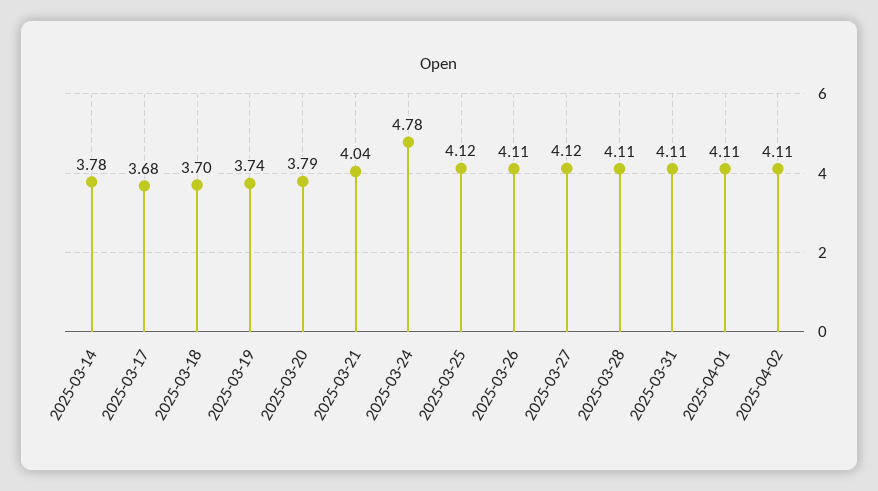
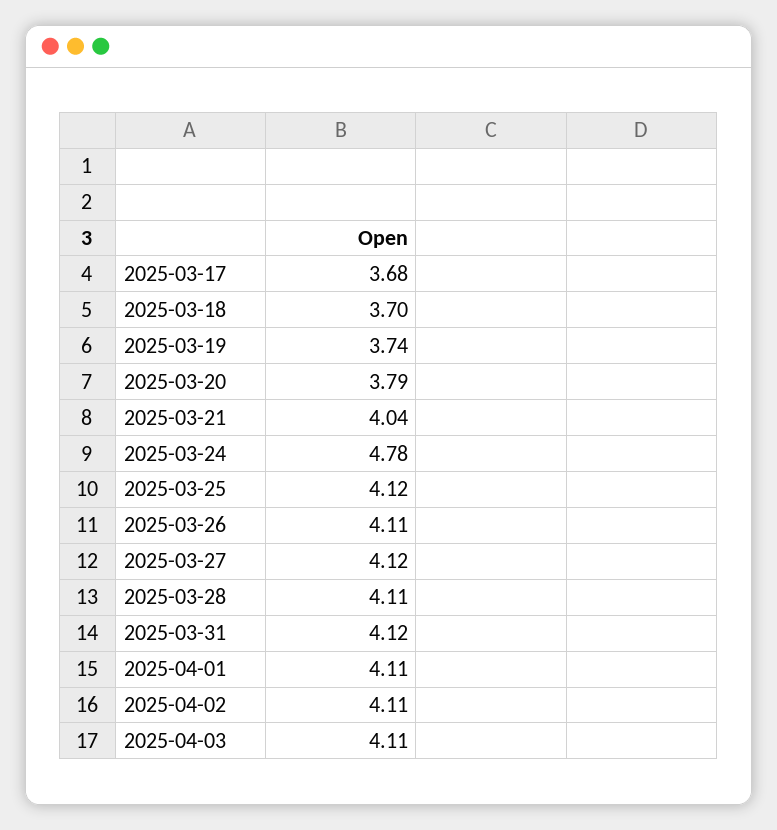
2025-03-14: 3.78 -> none
2025-03-31: 4.11 -> 4.12
2025-04-03: none -> 4.11

